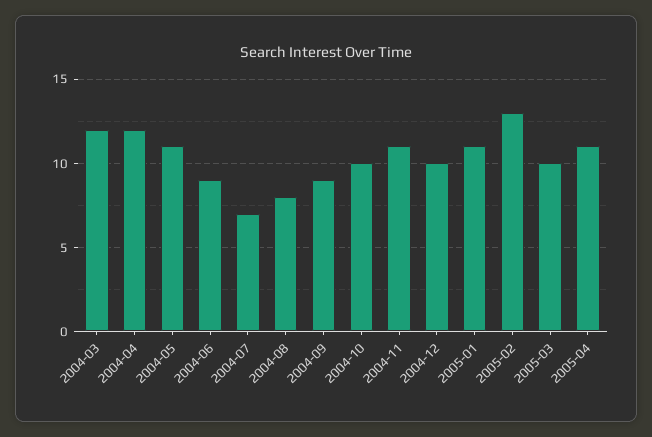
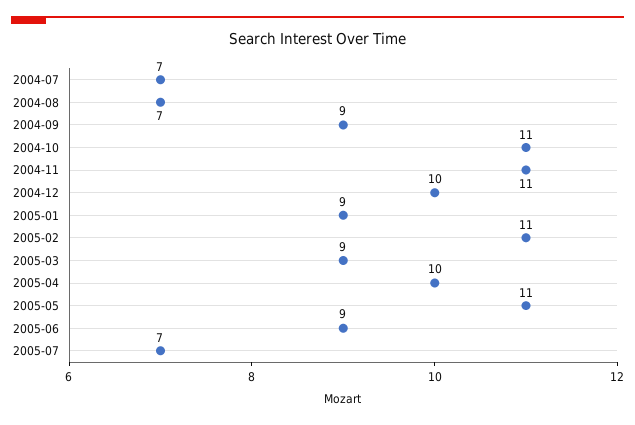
2004-03: 12 -> none
2004-04: 12 -> none
2004-05: 11 -> none
2004-06: 9 -> none
2004-08: 8 -> 7
2004-10: 10 -> 11
2005-01: 11 -> 9
2005-02: 13 -> 11
2005-03: 10 -> 9
2005-04: 11 -> 10
2005-05: none -> 11
2005-06: none -> 9
2005-07: none -> 7

